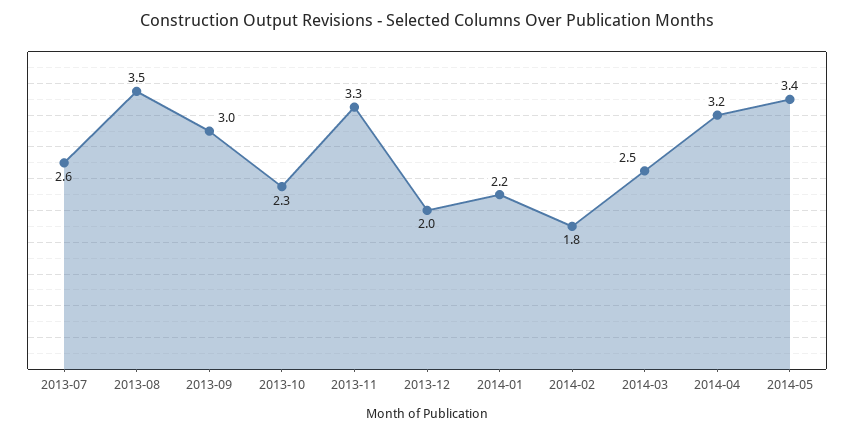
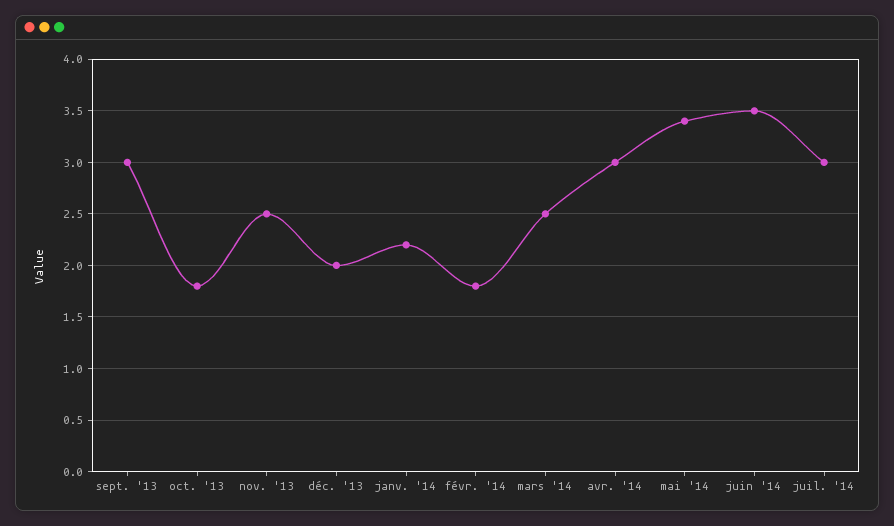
2013-07: 2.6 -> none
2013-08: 3.5 -> none
2013-10: 2.3 -> 1.8
2013-11: 3.3 -> 2.5
2014-04: 3.2 -> 3
juin '14: none -> 3.5
juil. '14: none -> 3

